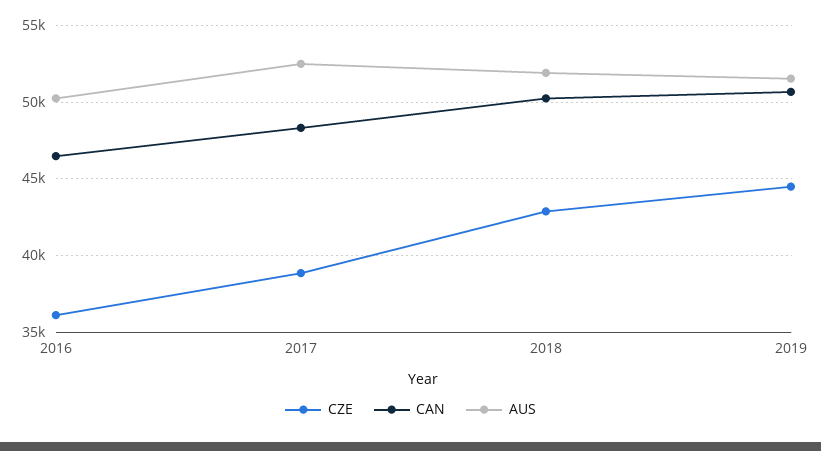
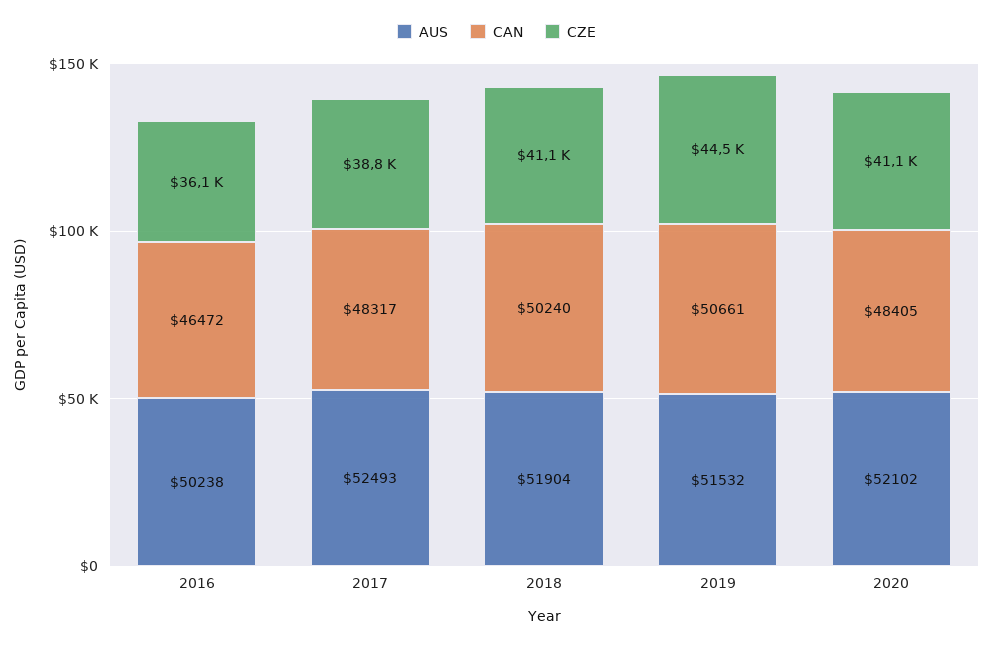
CZE, 2018: 43000 -> 41100
AUS, 2020: none -> 52102
CAN, 2020: none -> 48405
CZE, 2020: none -> 41100

